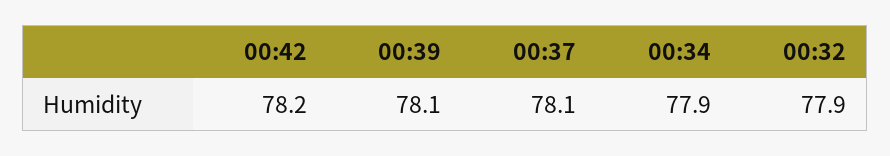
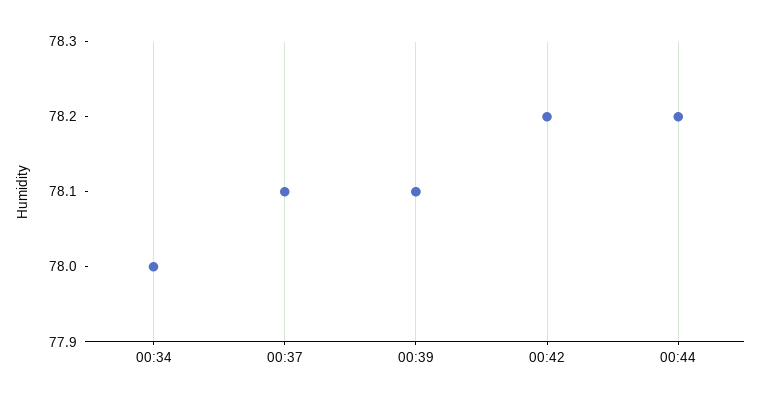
00:34: 77.9 -> 78
00:32: 77.9 -> none
00:44: none -> 78.2

